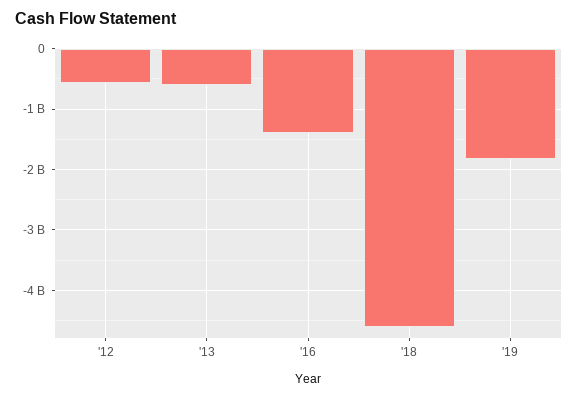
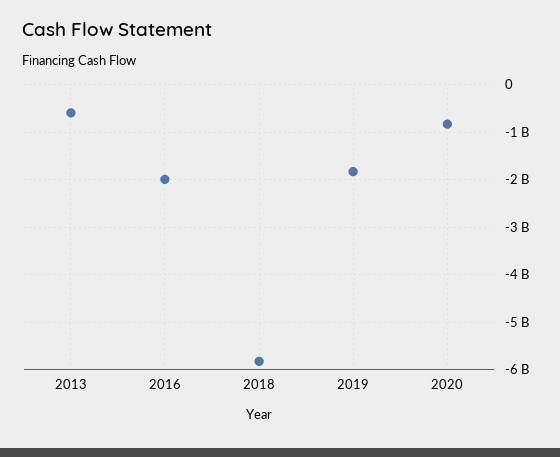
'12: -600000000 -> none
'16: -1400000000 -> -2000000000
'18: -4600000000 -> -5800000000
2020: none -> -800000000

